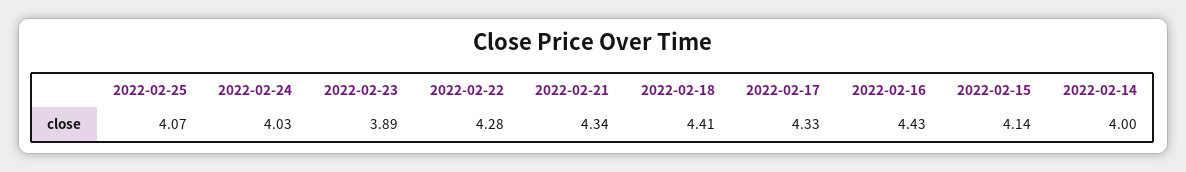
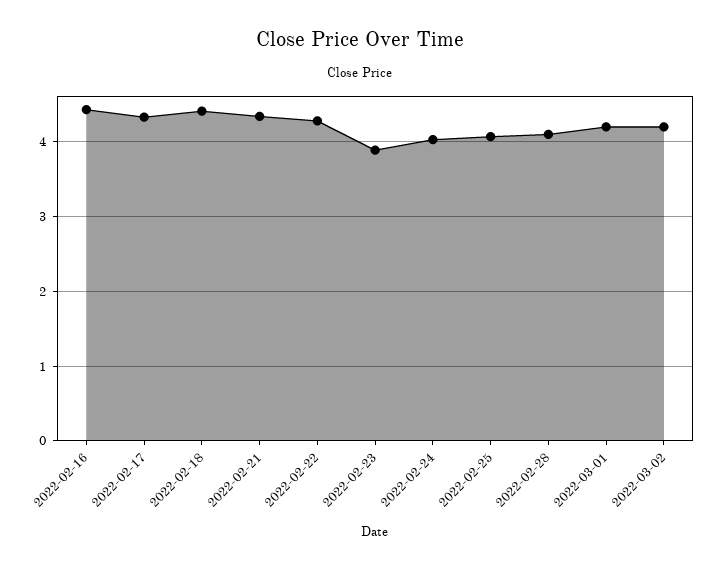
2022-02-15: 4.14 -> none
2022-02-14: 4 -> none
2022-02-28: none -> 4.1
2022-03-01: none -> 4.2
2022-03-02: none -> 4.2

